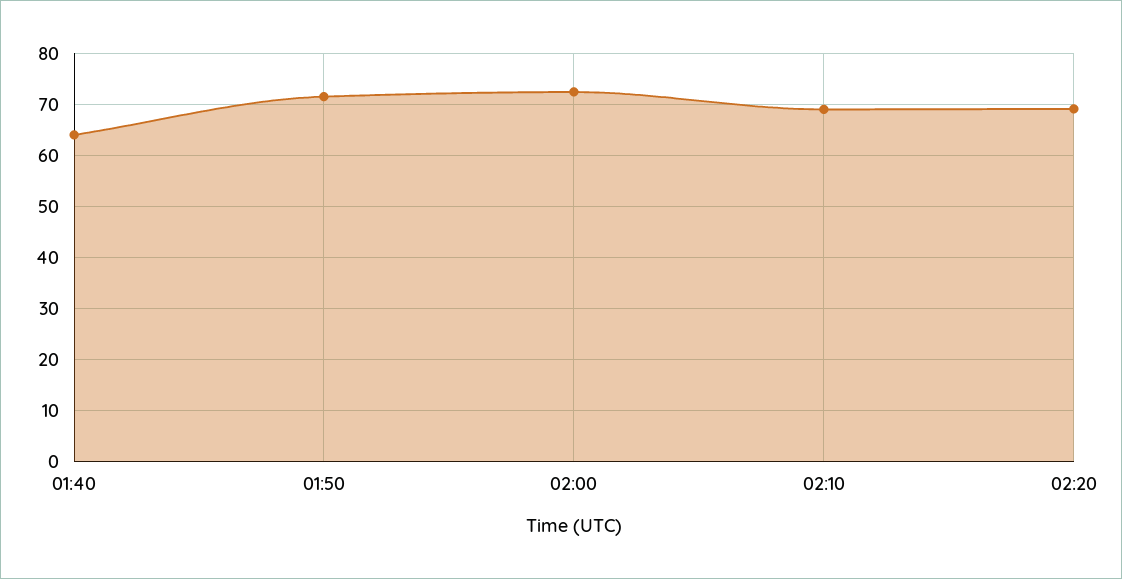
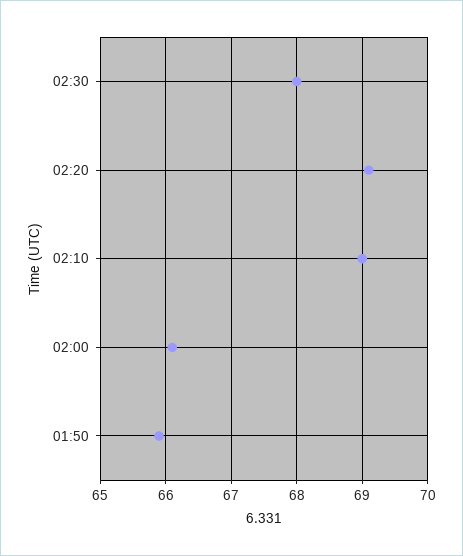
01:40: 64 -> none
01:50: 72 -> 65.9
02:00: 72 -> 66.1
02:30: none -> 68

